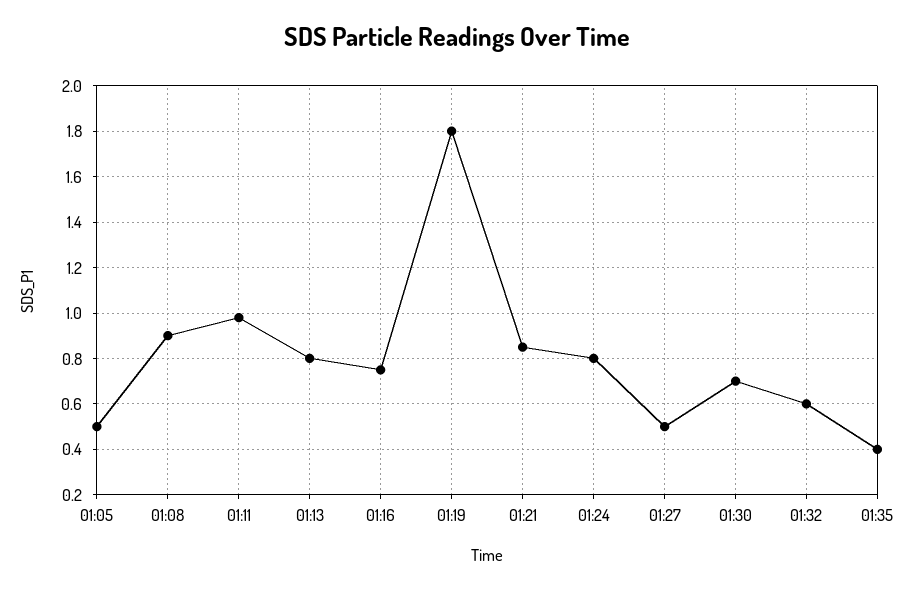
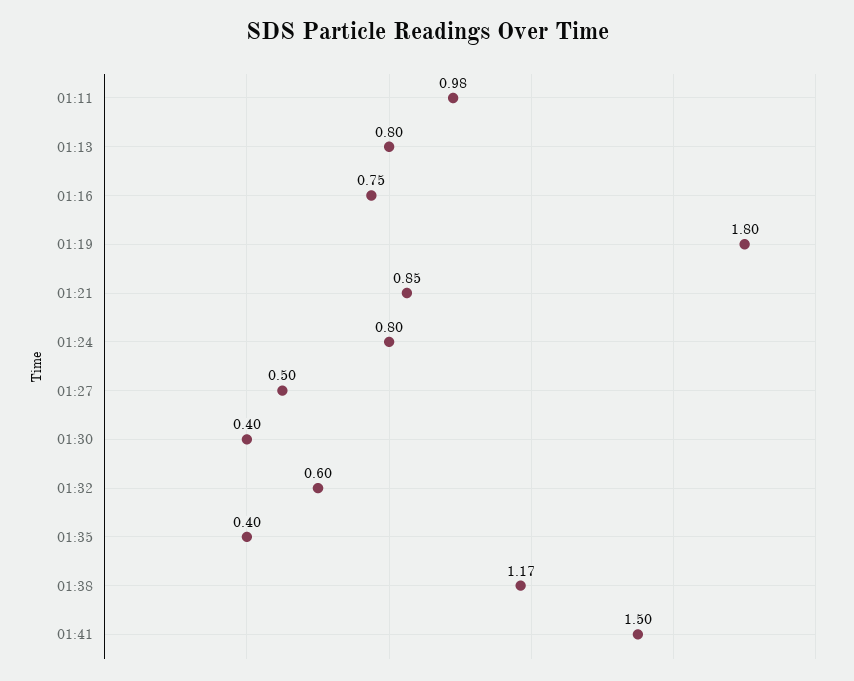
01:05: 0.5 -> none
01:08: 0.9 -> none
01:30: 0.7 -> 0.4
01:38: none -> 1.17
01:41: none -> 1.5

